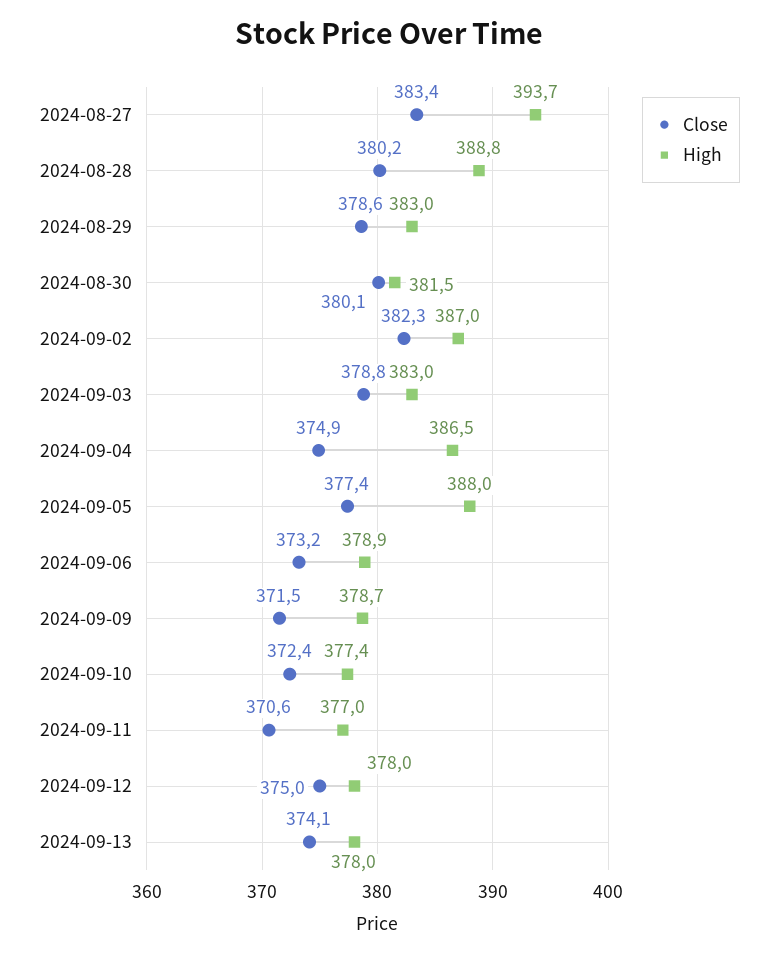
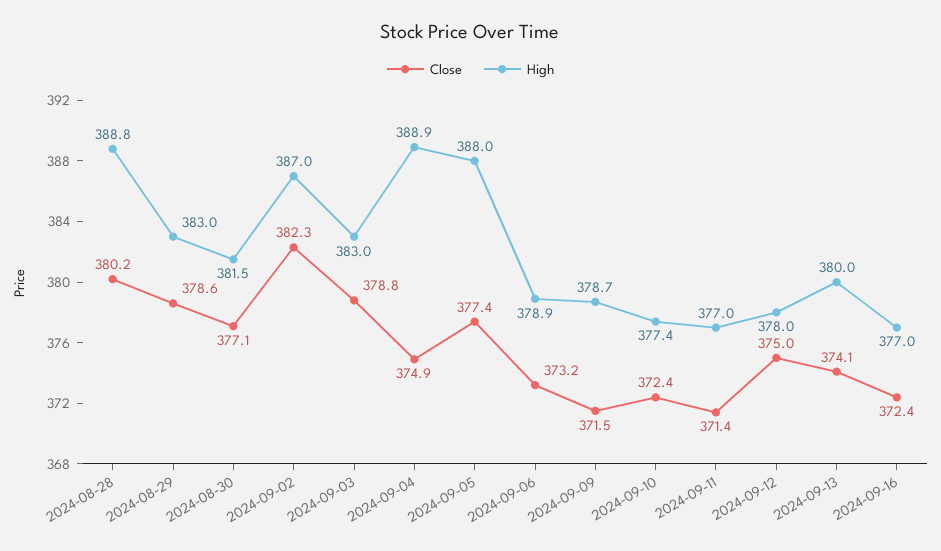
Close, 2024-08-27: 383.4 -> none
High, 2024-08-27: 393.7 -> none
Close, 2024-08-30: 380.1 -> 377.1
High, 2024-09-04: 386.5 -> 388.9
Close, 2024-09-11: 370.6 -> 371.4
High, 2024-09-13: 378 -> 380
Close, 2024-09-16: none -> 372.4
High, 2024-09-16: none -> 377

